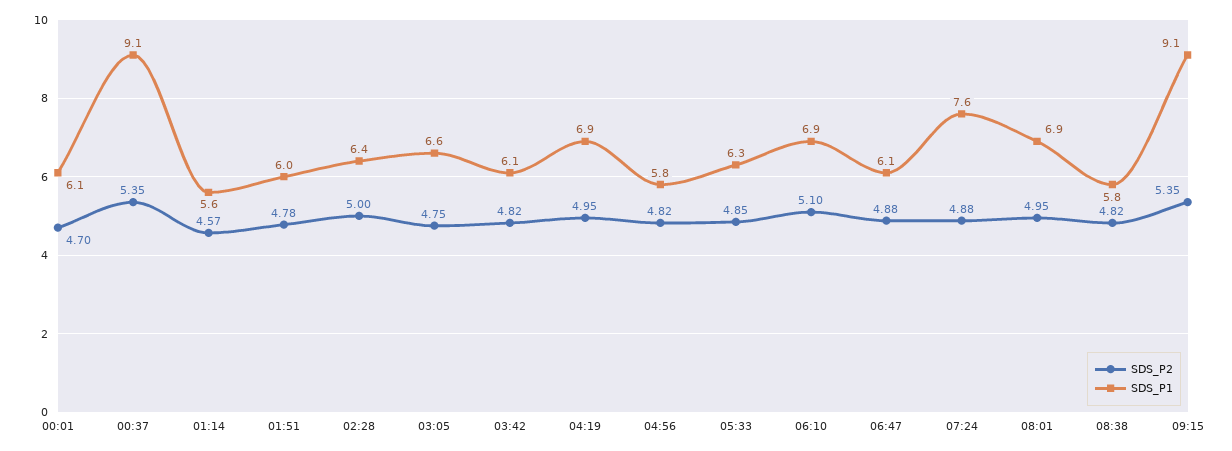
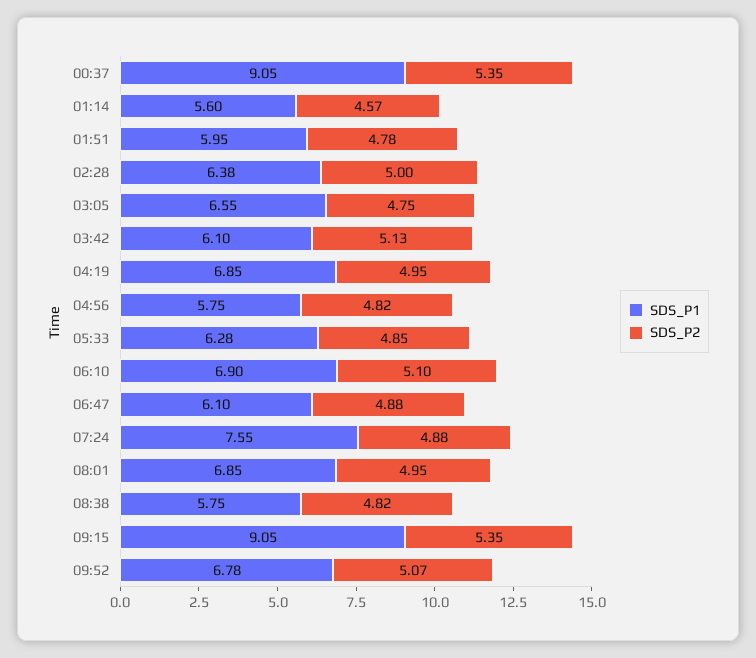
SDS_P2, 00:01: 4.7 -> none
SDS_P1, 00:01: 6.1 -> none
SDS_P2, 03:42: 4.82 -> 5.13
SDS_P1, 09:52: none -> 6.78
SDS_P2, 09:52: none -> 5.07

